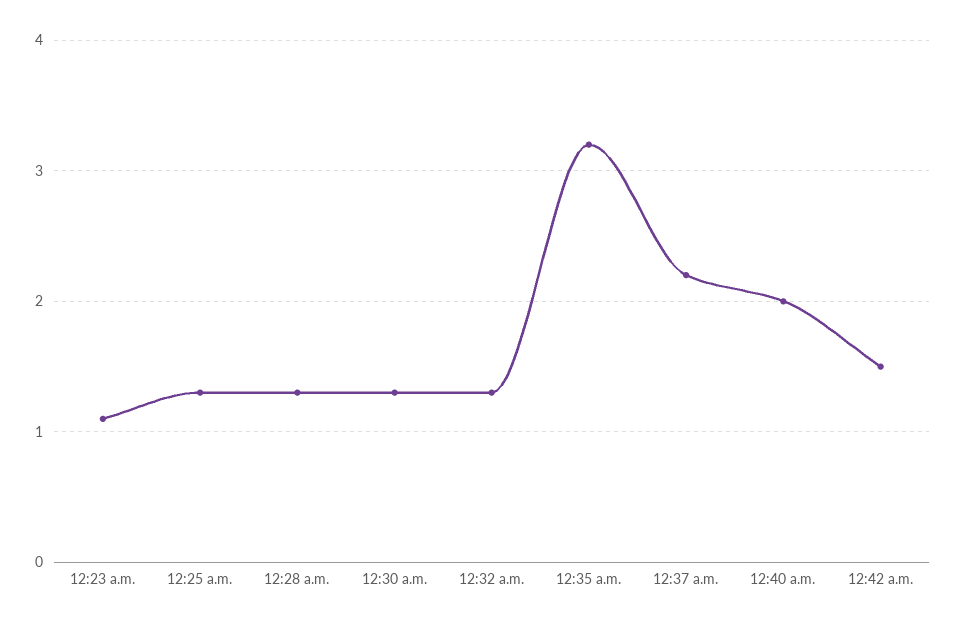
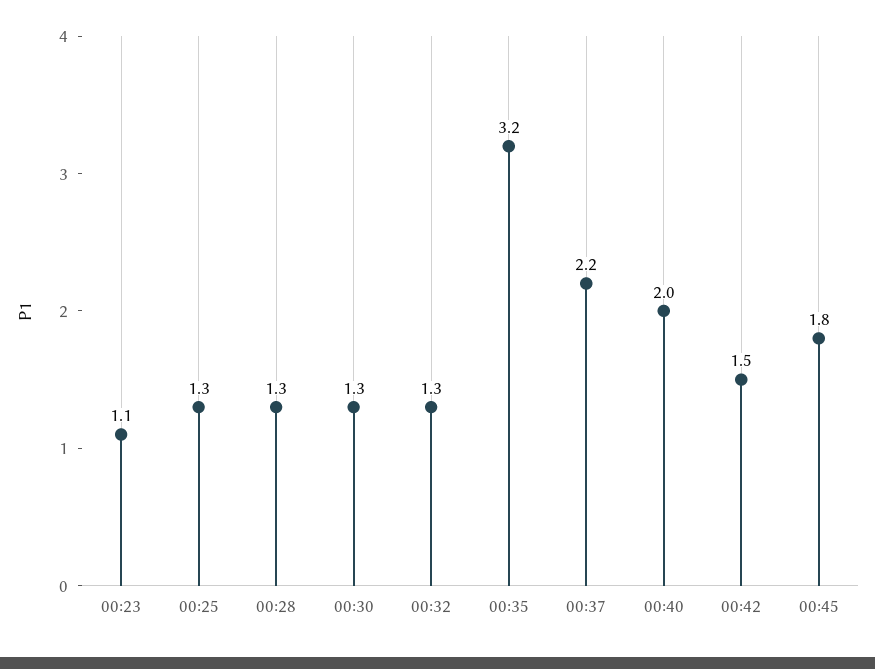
00:45: none -> 1.8

